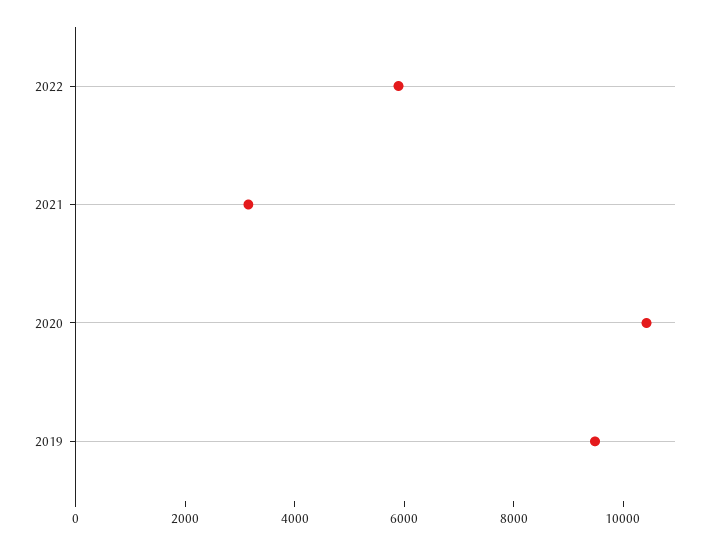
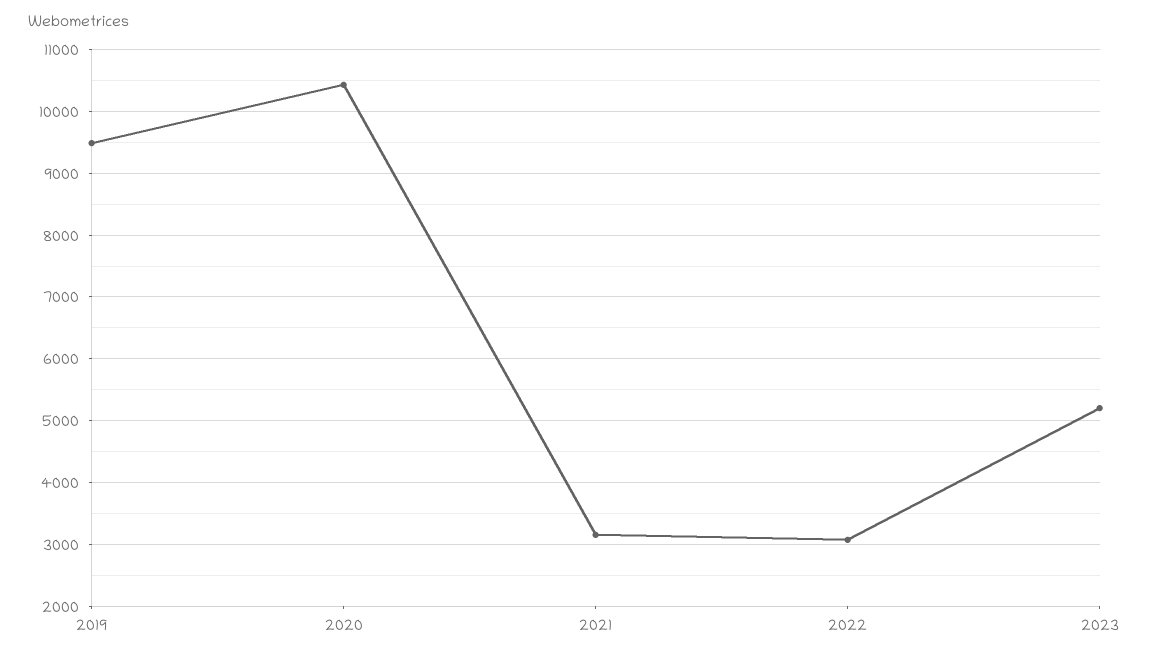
2022: 6000 -> 3100
2023: none -> 5200

